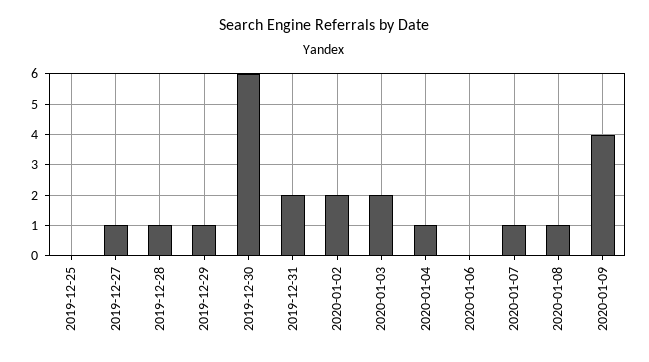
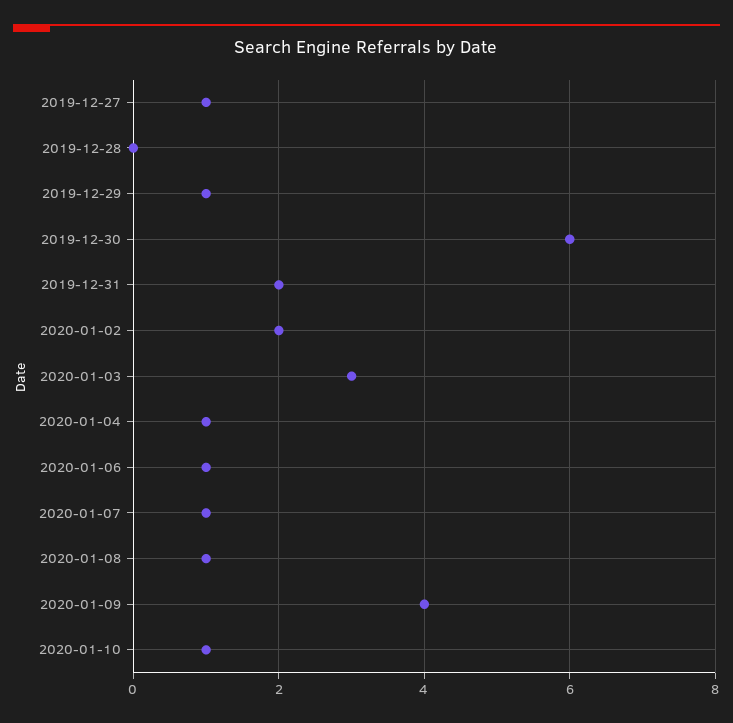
2019-12-25: 0 -> none
2019-12-28: 1 -> 0
2020-01-03: 2 -> 3
2020-01-06: 0 -> 1
2020-01-10: none -> 1

